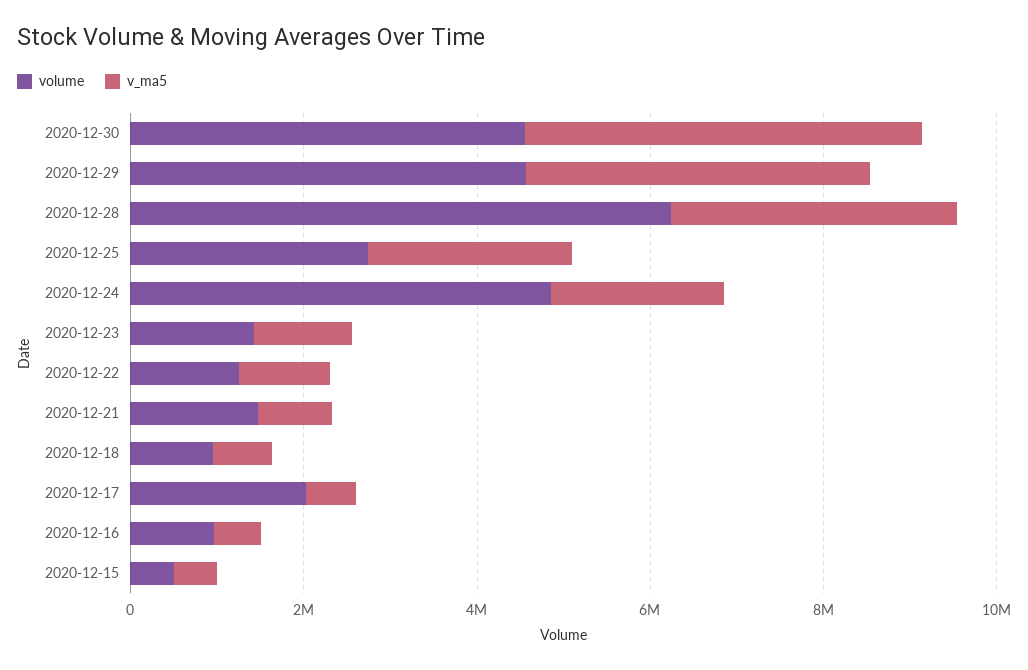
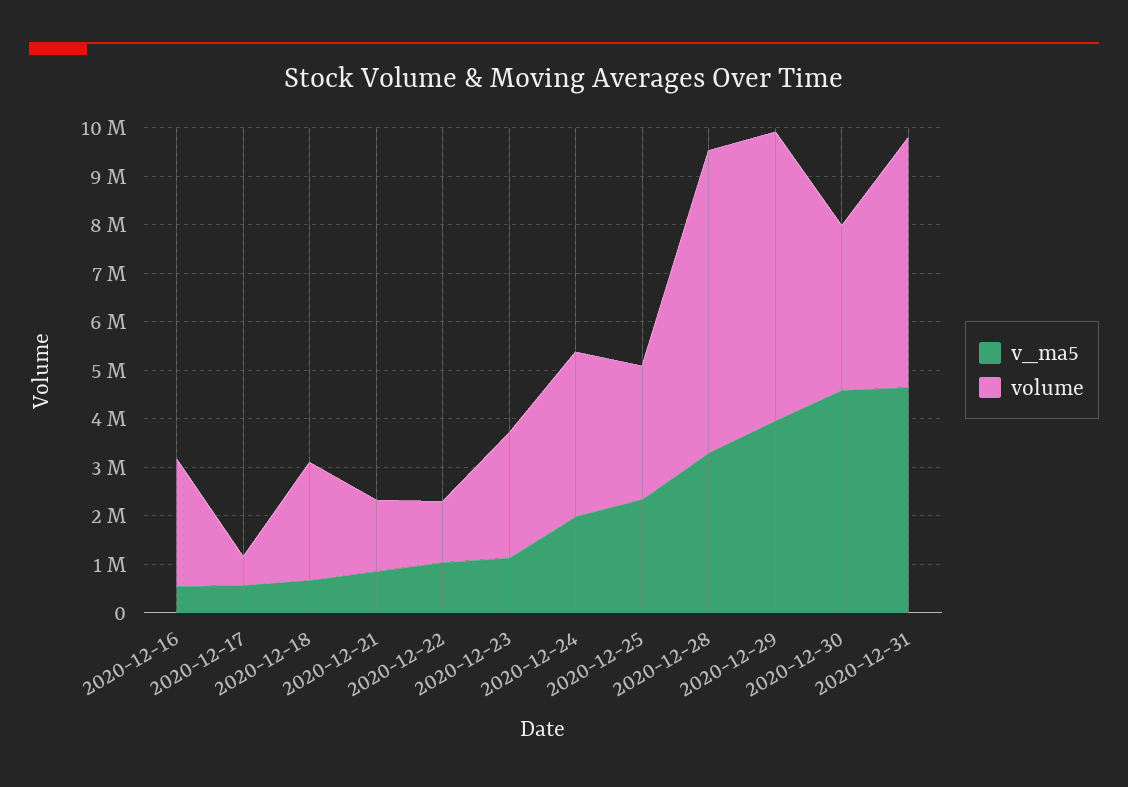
volume, 2020-12-30: 4500000 -> 3400000
volume, 2020-12-29: 4500000 -> 6000000
volume, 2020-12-24: 5000000 -> 3400000
volume, 2020-12-23: 1500000 -> 2600000
volume, 2020-12-18: 1000000 -> 2400000
volume, 2020-12-17: 2000000 -> 600000
volume, 2020-12-16: 1000000 -> 2600000
volume, 2020-12-15: 500000 -> none
v_ma5, 2020-12-15: 500000 -> none
v_ma5, 2020-12-31: none -> 4600000
volume, 2020-12-31: none -> 5200000

